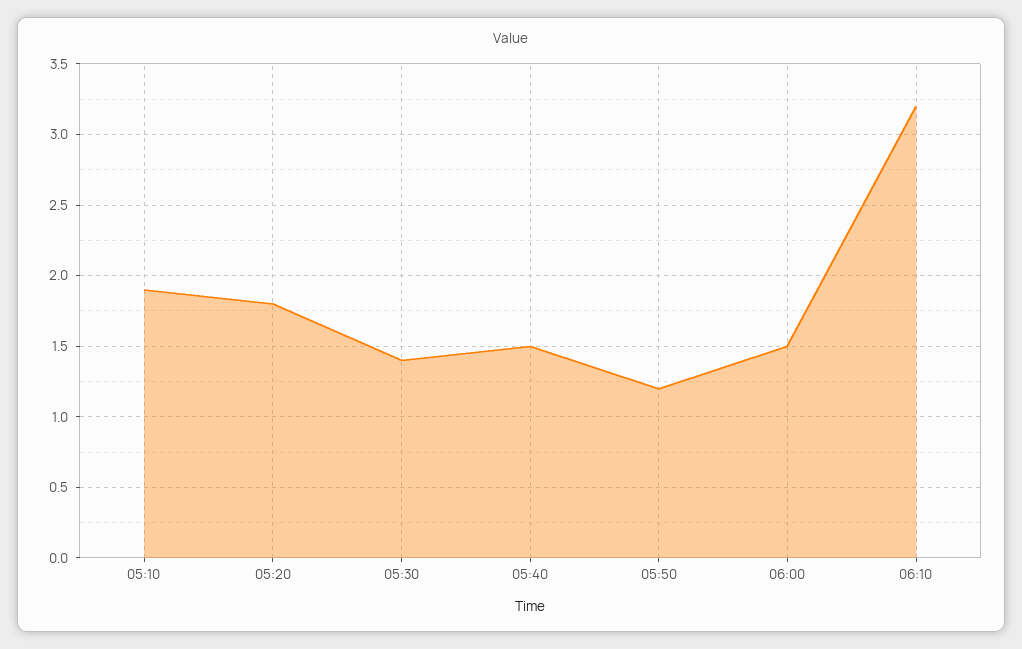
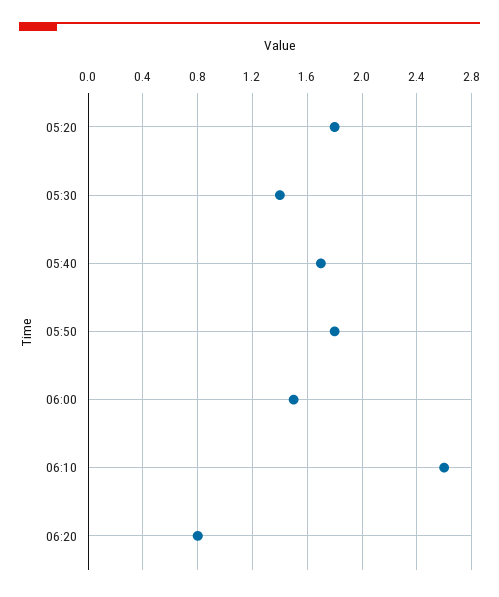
05:10: 1.9 -> none
05:40: 1.5 -> 1.7
05:50: 1.2 -> 1.8
06:10: 3.2 -> 2.6
06:20: none -> 0.8

